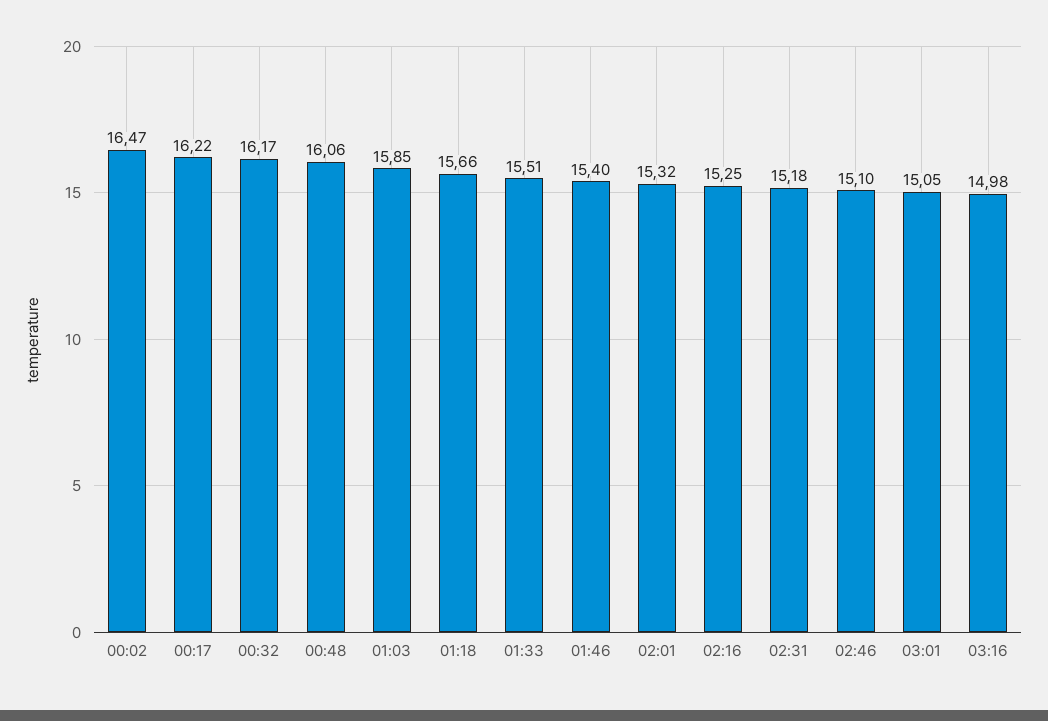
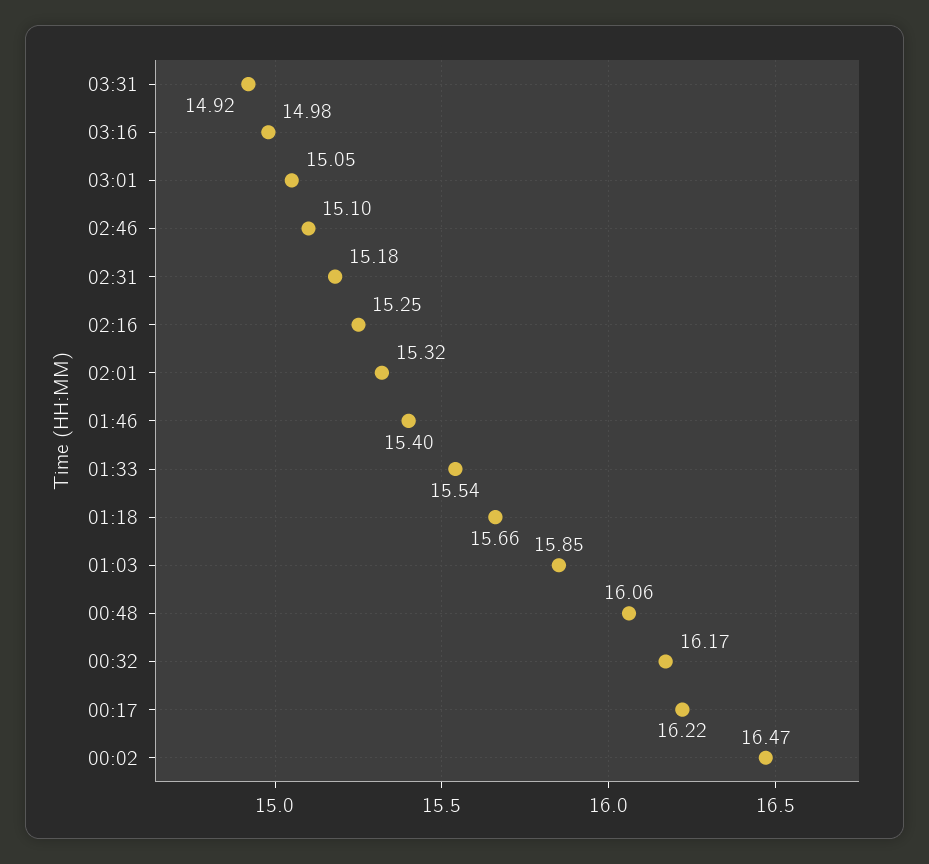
01:33: 15.51 -> 15.54
03:31: none -> 14.92

